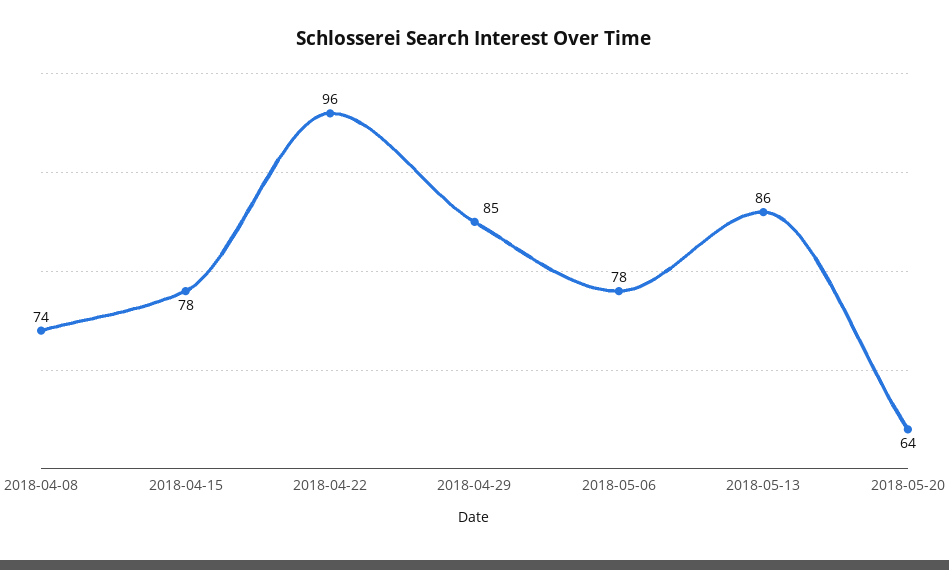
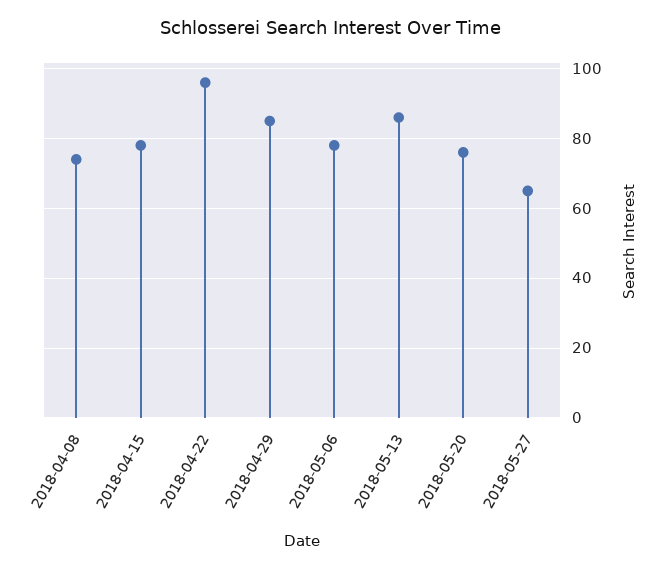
2018-05-20: 64 -> 75
2018-05-27: none -> 65

